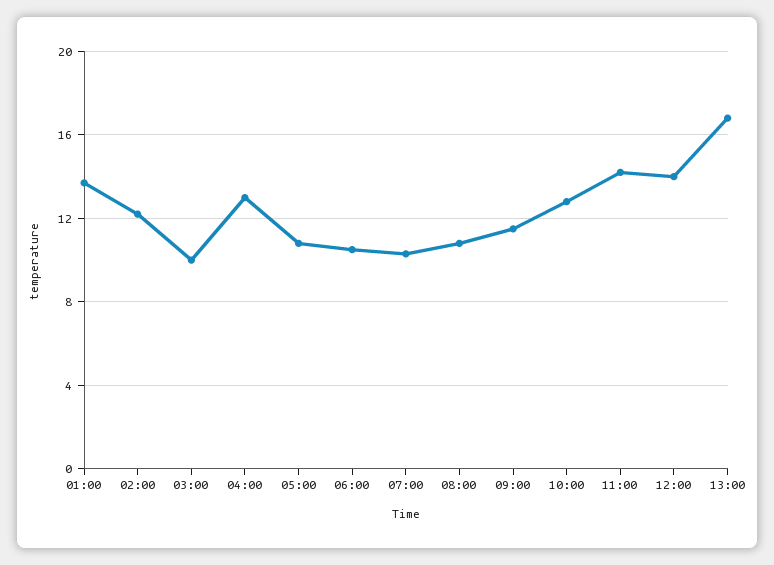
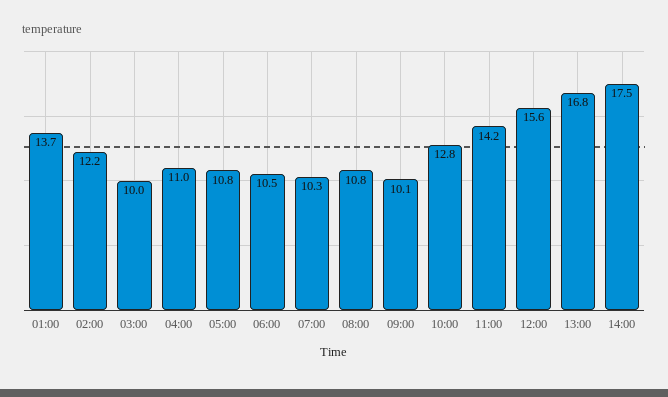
04:00: 13 -> 11
09:00: 11.5 -> 10.1
12:00: 14 -> 15.6
14:00: none -> 17.5

